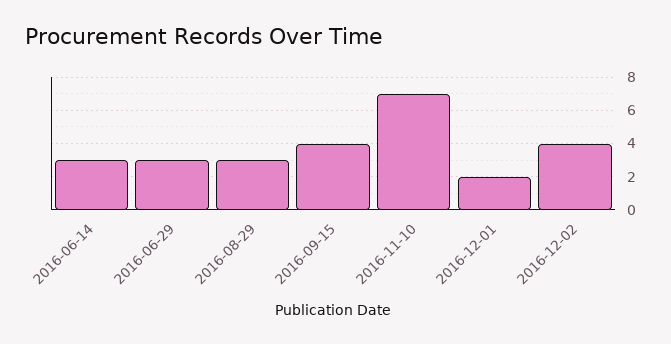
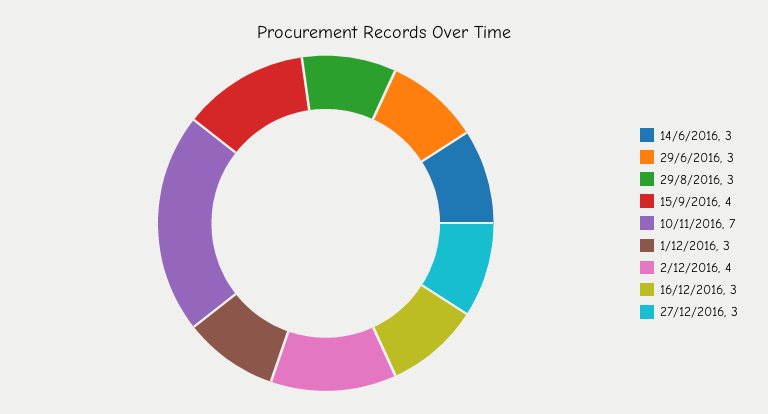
2016-12-01: 2 -> 3
16/12/2016: none -> 3
27/12/2016: none -> 3

